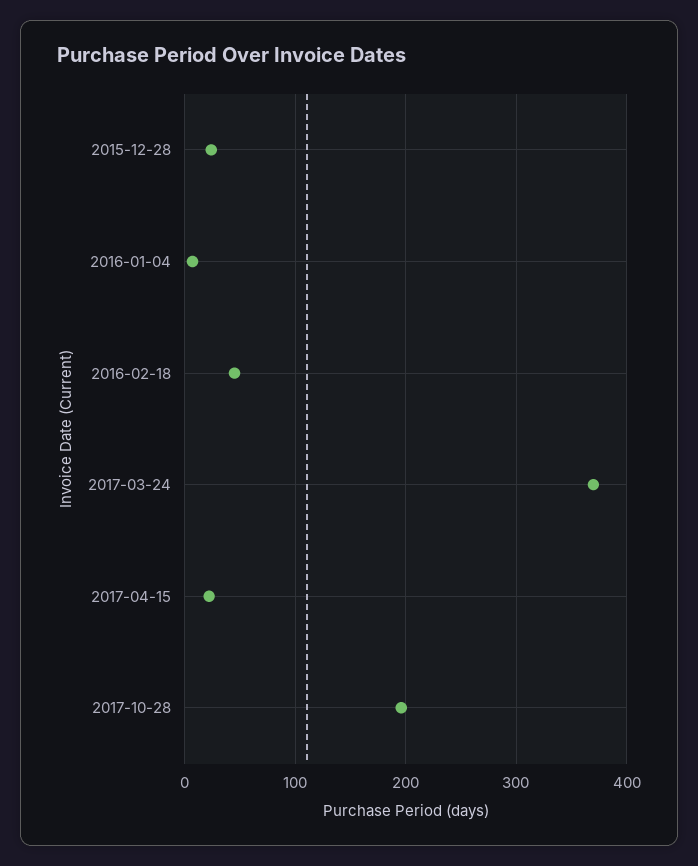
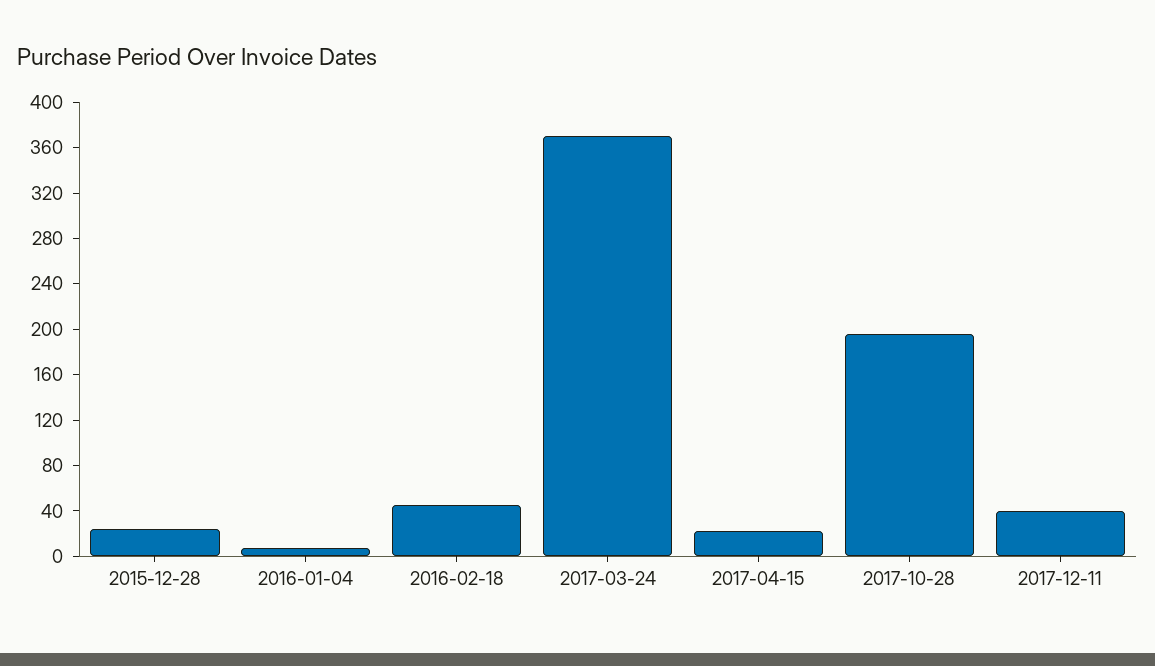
2017-12-11: none -> 40

